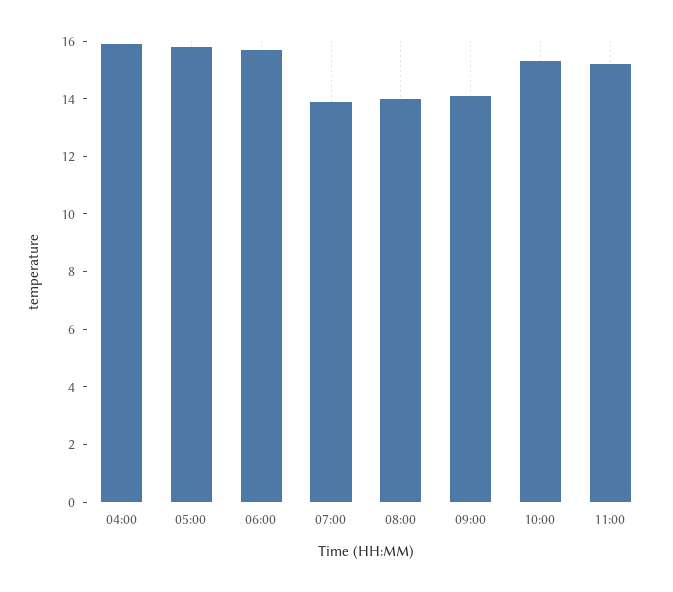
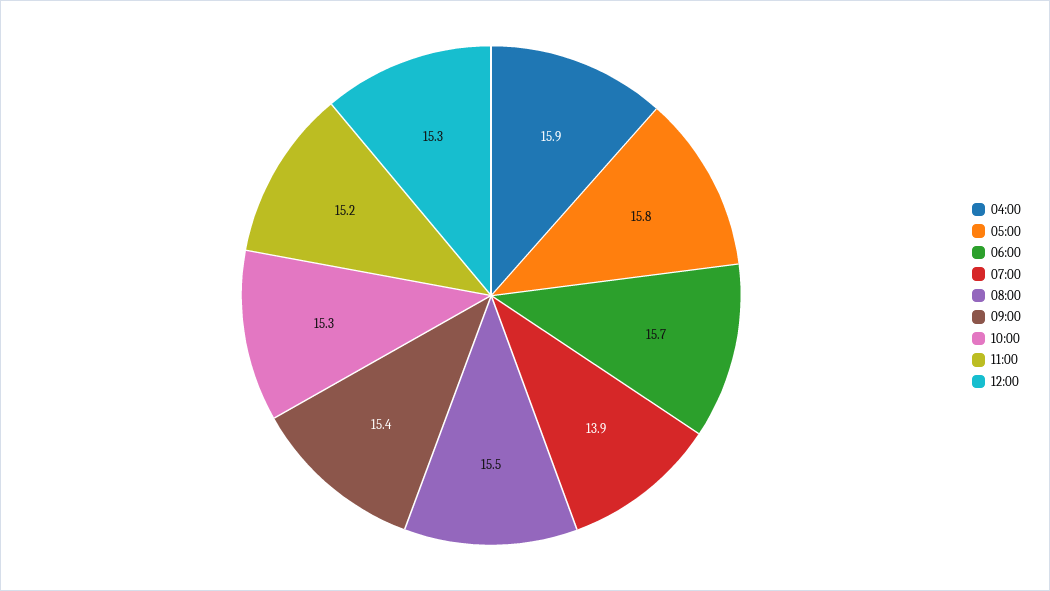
08:00: 14 -> 15.5
09:00: 14 -> 15.4
12:00: none -> 15.3

